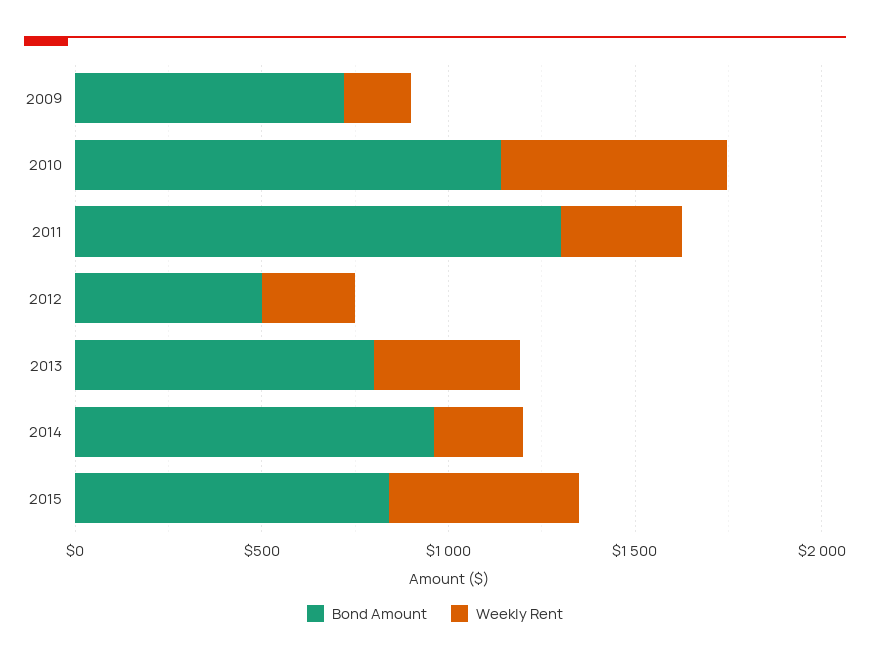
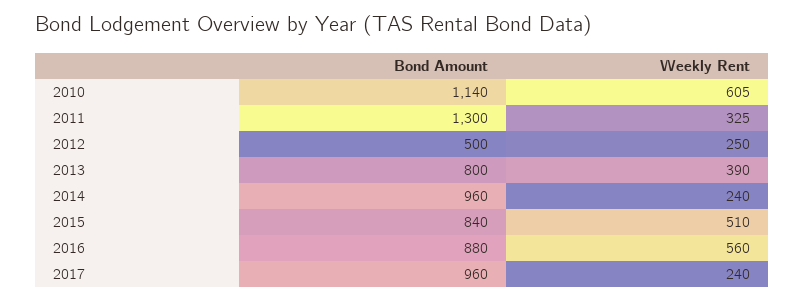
Bond Amount, 2009: 700 -> none
Weekly Rent, 2009: 200 -> none
Bond Amount, 2016: none -> 880
Weekly Rent, 2016: none -> 560
Bond Amount, 2017: none -> 960
Weekly Rent, 2017: none -> 240

